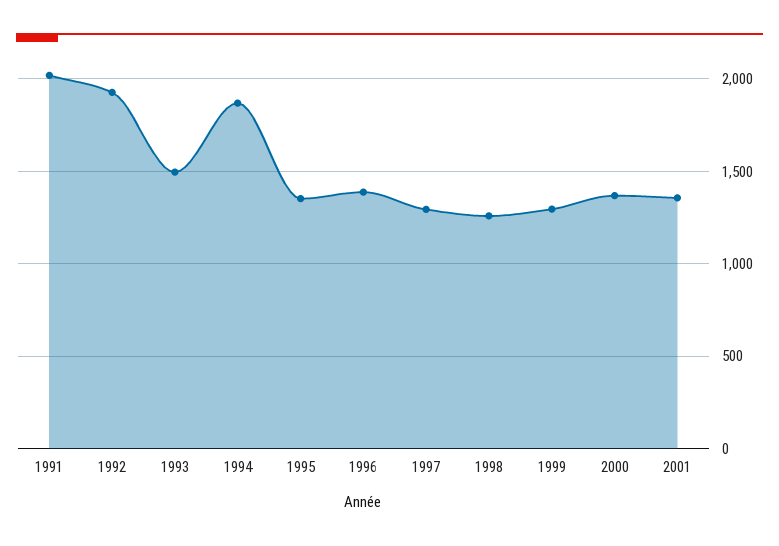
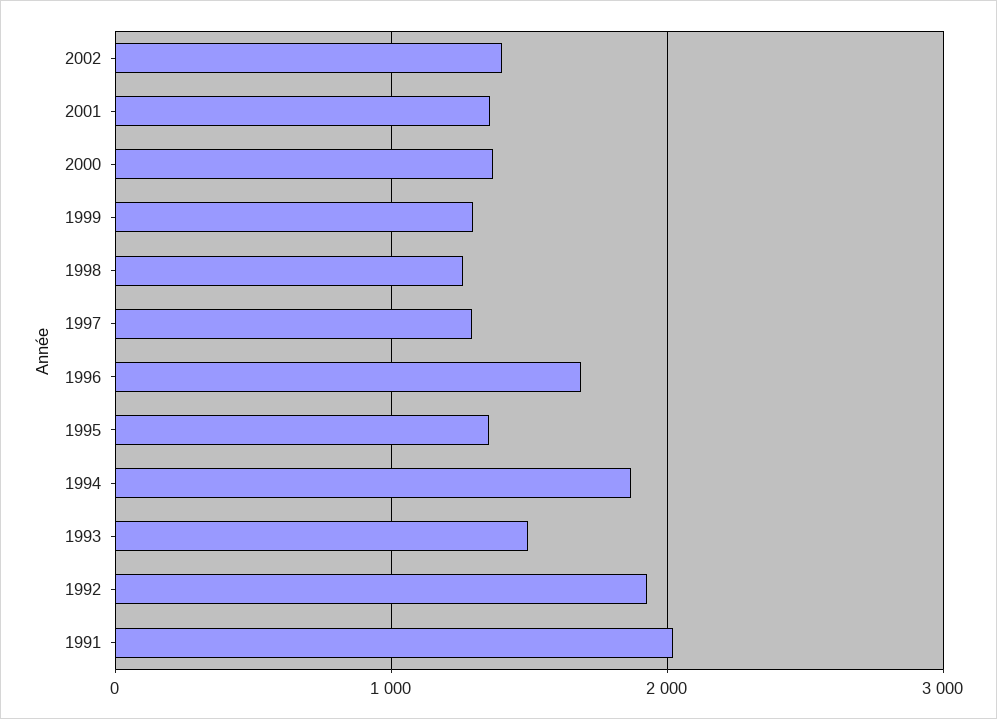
1996: 1400 -> 1700
2002: none -> 1400

